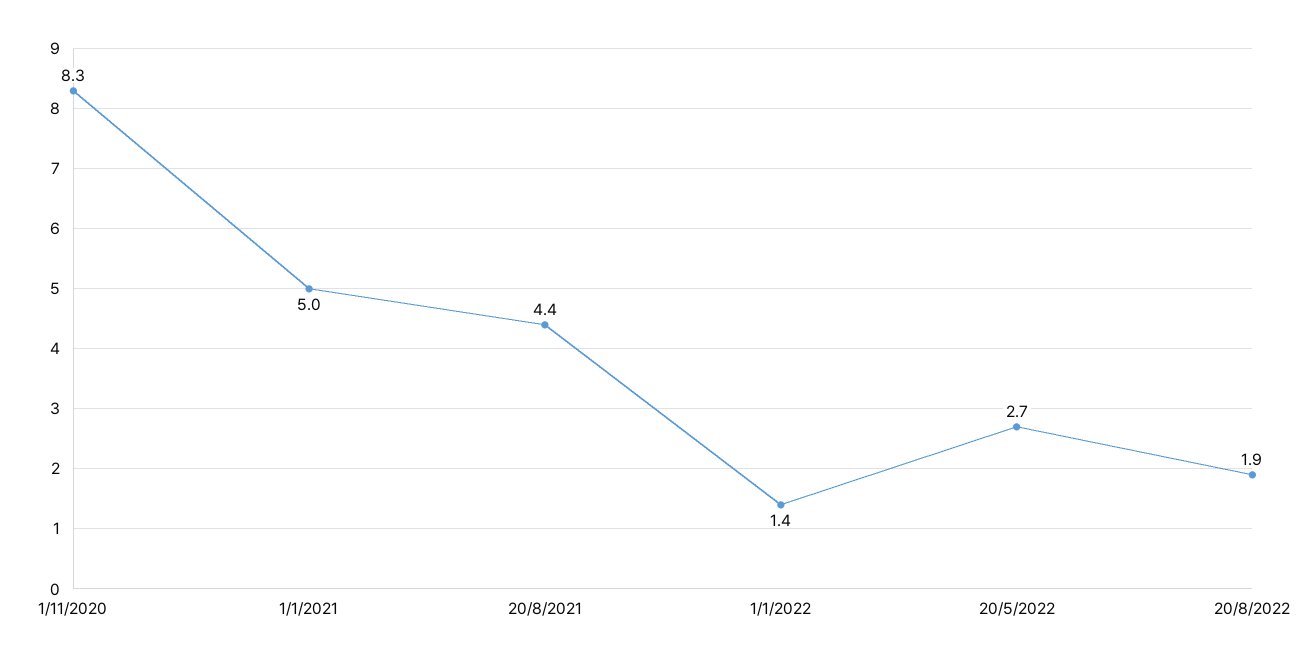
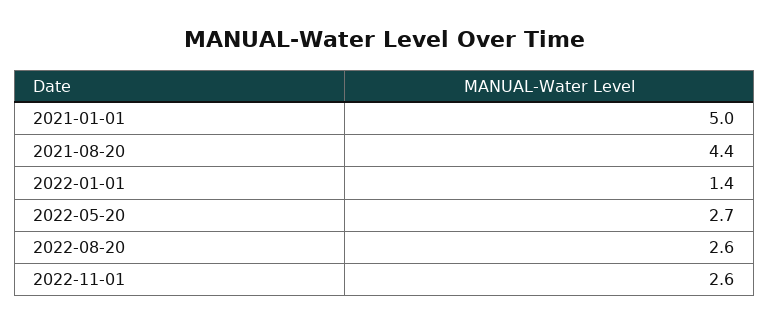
1/11/2020: 8.3 -> none
20/8/2022: 1.9 -> 2.6
2022-11-01: none -> 2.6

